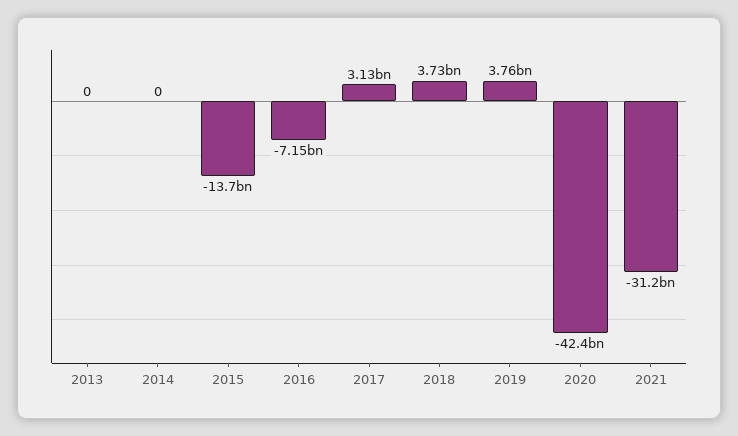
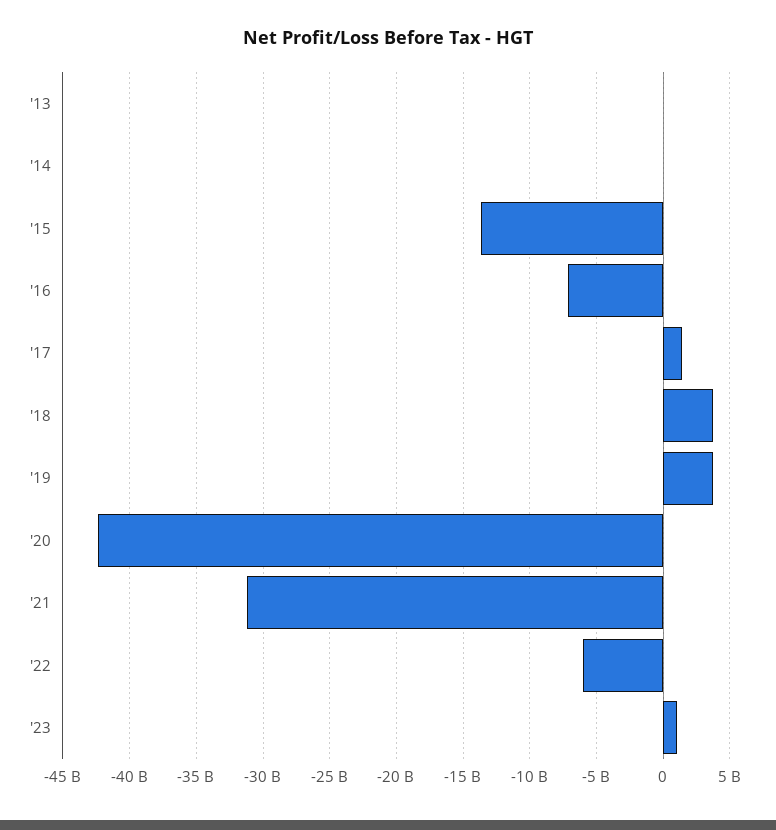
2017: 3130000000 -> 1500000000
'22: none -> -6000000000
'23: none -> 1000000000

